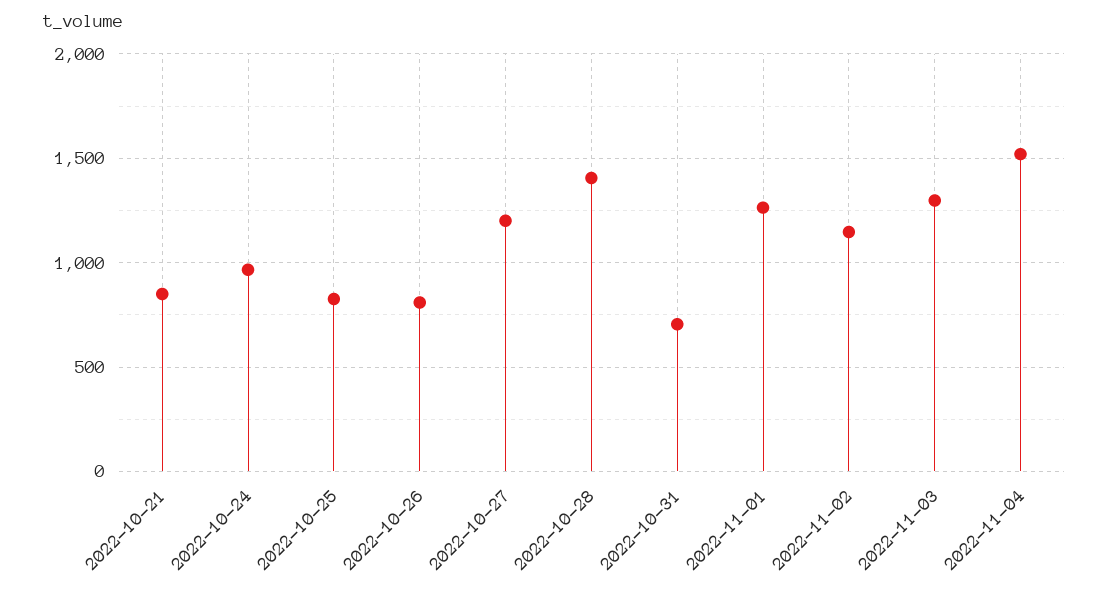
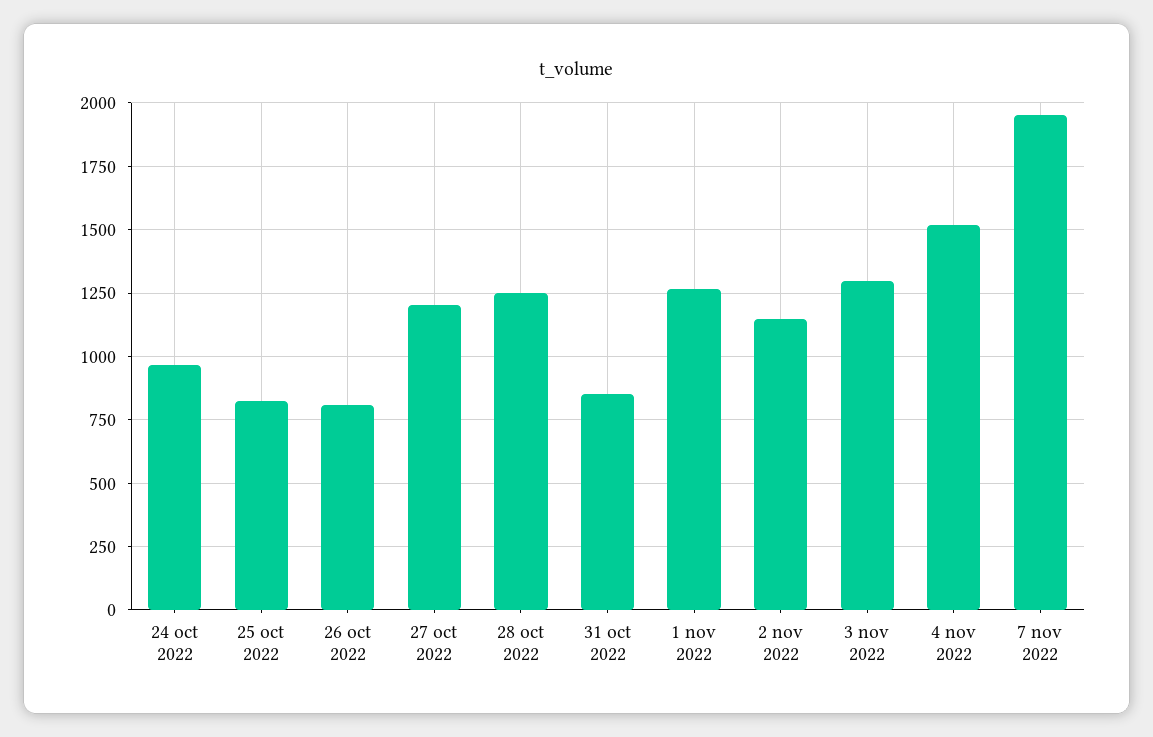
2022-10-21: 850 -> none
2022-10-28: 1400 -> 1250
2022-10-31: 700 -> 850
7 nov 2022: none -> 1950

